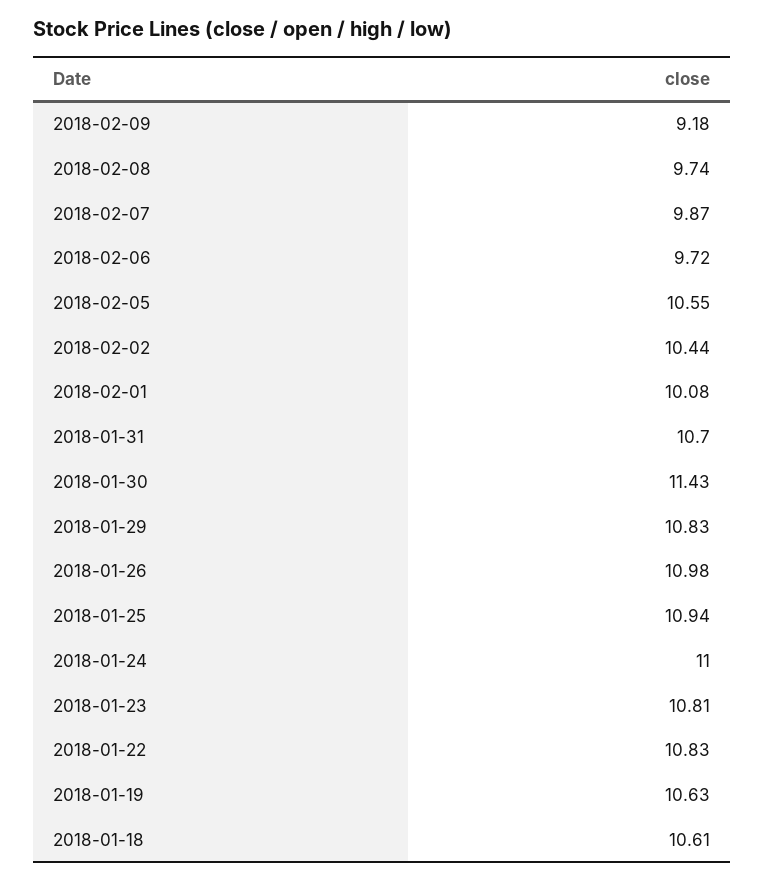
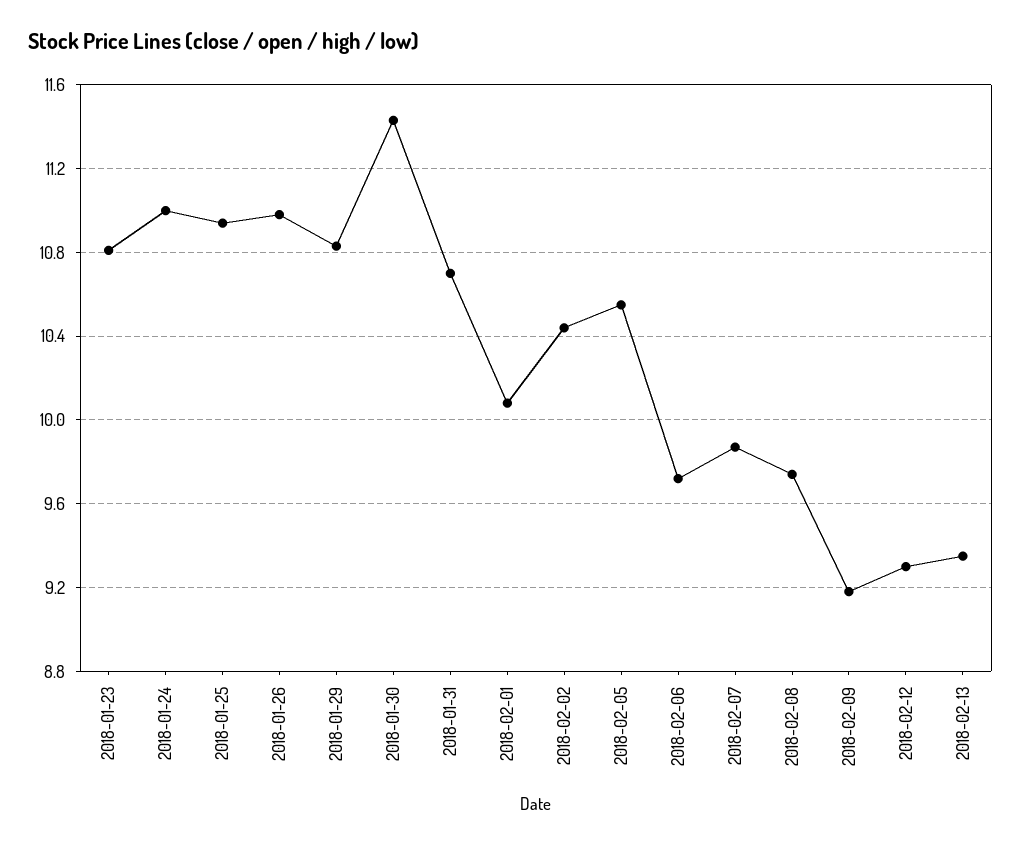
2018-01-22: 10.83 -> none
2018-01-19: 10.63 -> none
2018-01-18: 10.61 -> none
2018-02-12: none -> 9.3
2018-02-13: none -> 9.35

